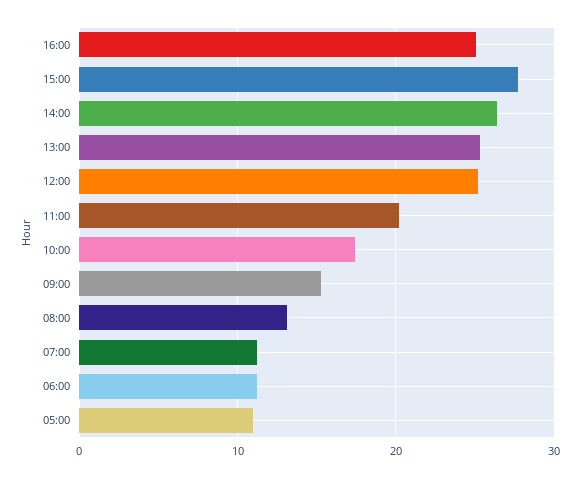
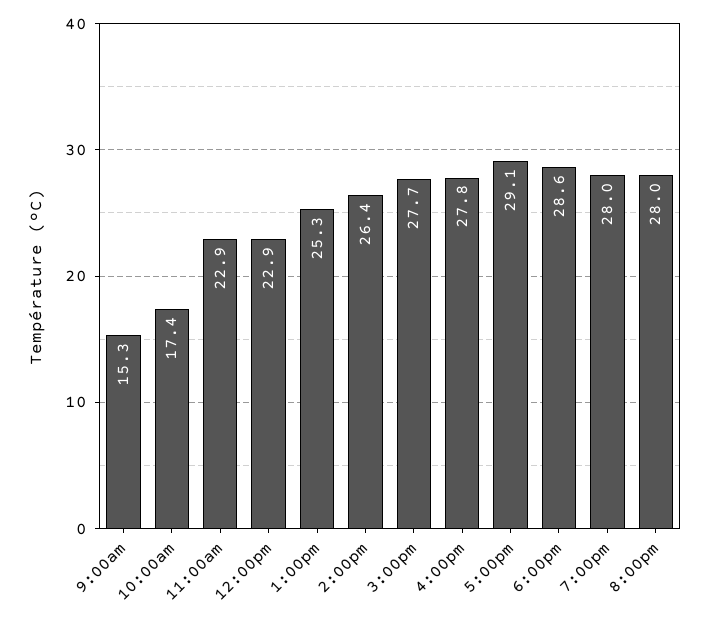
16:00: 25 -> 27.8
12:00: 25 -> 22.9
11:00: 20 -> 22.9
08:00: 13 -> none
07:00: 11 -> none
06:00: 11 -> none
05:00: 11 -> none
5:00pm: none -> 29.1
6:00pm: none -> 28.6
7:00pm: none -> 28
8:00pm: none -> 28

